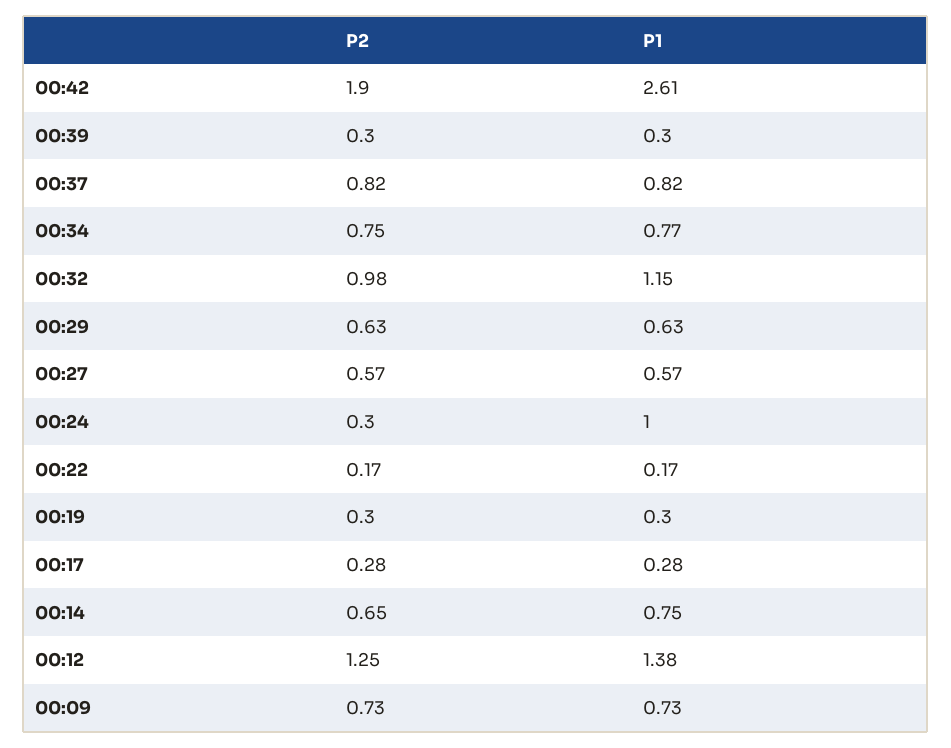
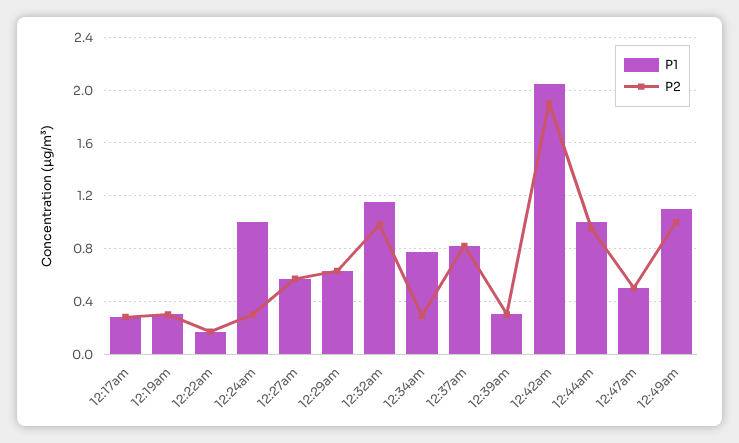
P1, 00:42: 2.61 -> 2.05
P2, 00:34: 0.75 -> 0.3
P2, 00:14: 0.65 -> none
P1, 00:14: 0.75 -> none
P2, 00:12: 1.25 -> none
P1, 00:12: 1.38 -> none
P2, 00:09: 0.73 -> none
P1, 00:09: 0.73 -> none
P1, 12:44am: none -> 1
P2, 12:44am: none -> 0.95
P1, 12:47am: none -> 0.5
P2, 12:47am: none -> 0.5
P1, 12:49am: none -> 1.1
P2, 12:49am: none -> 1

